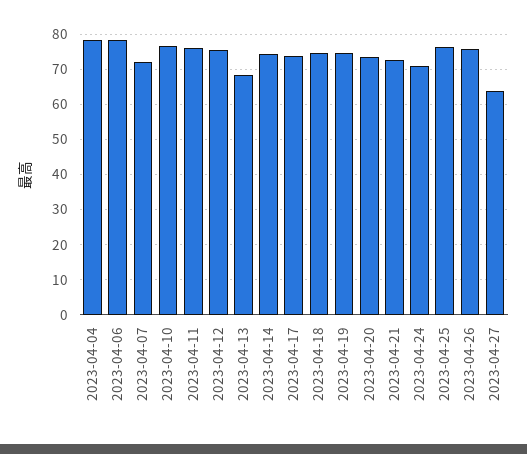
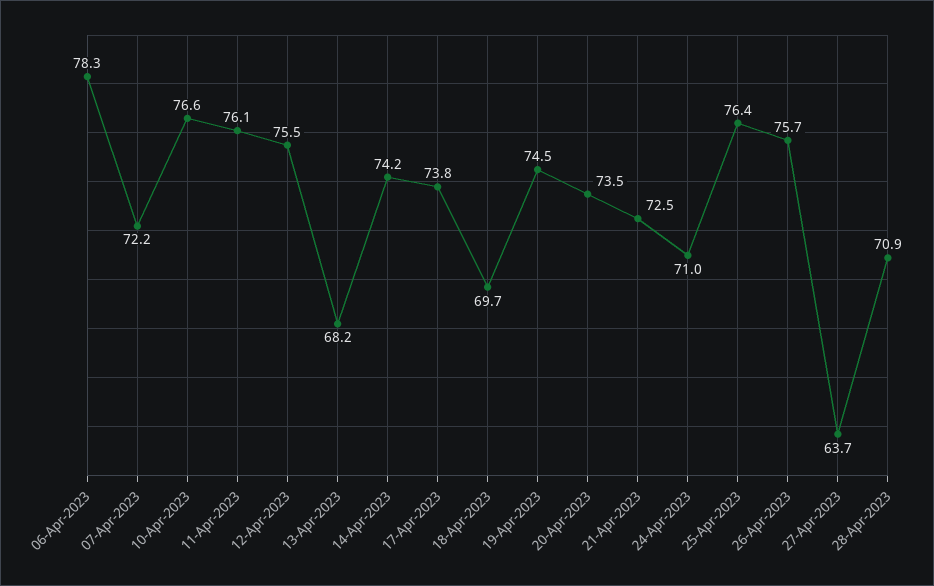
2023-04-04: 78 -> none
2023-04-18: 74 -> 69.7
28-Apr-2023: none -> 70.9

